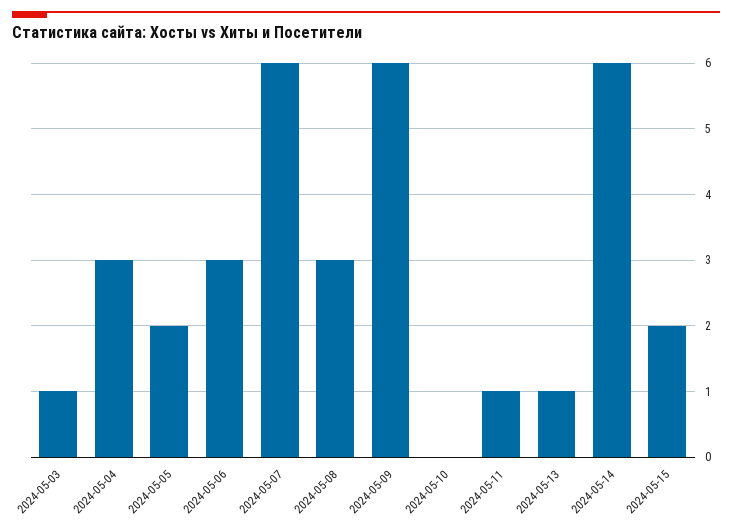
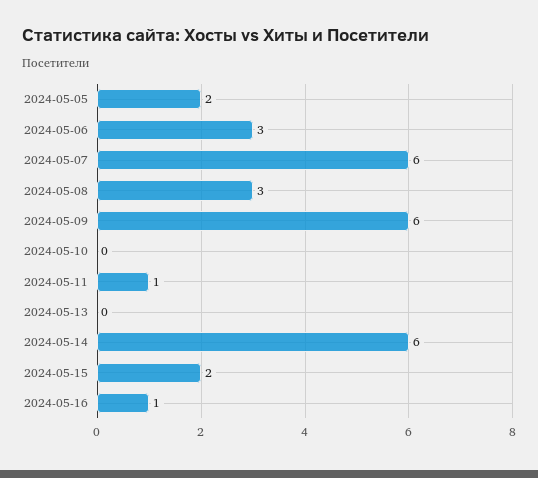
2024-05-03: 1 -> none
2024-05-04: 3 -> none
2024-05-13: 1 -> 0
2024-05-16: none -> 1

